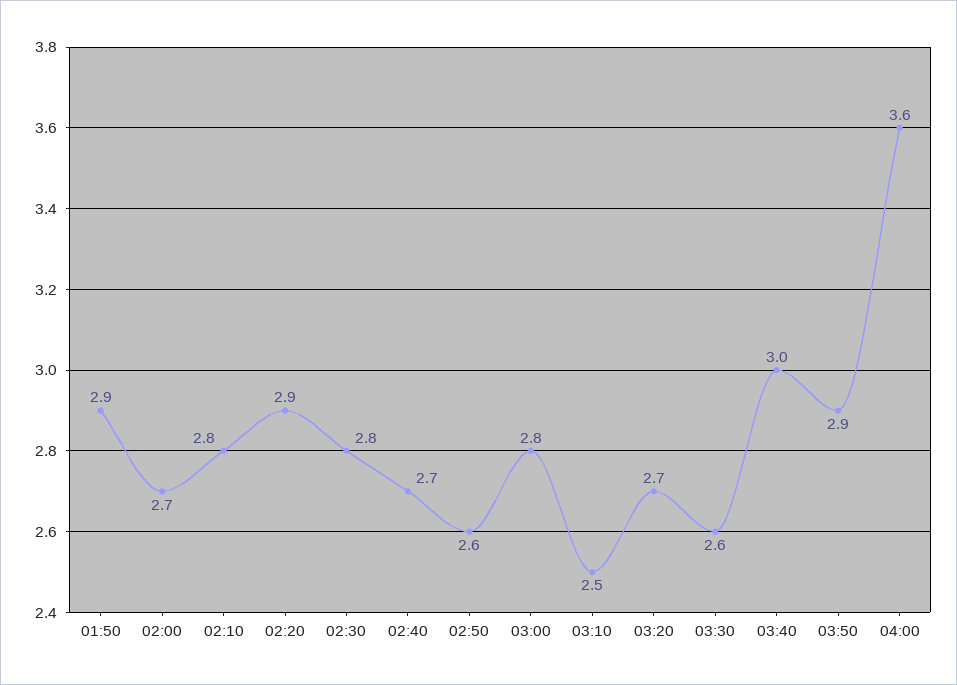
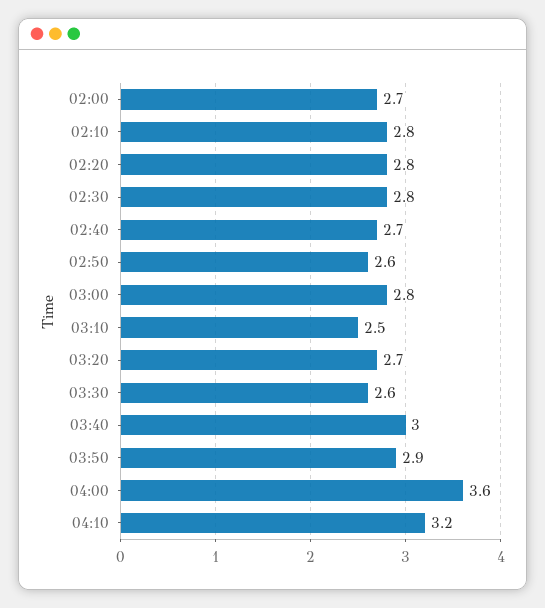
01:50: 2.9 -> none
02:20: 2.9 -> 2.8
04:10: none -> 3.2

